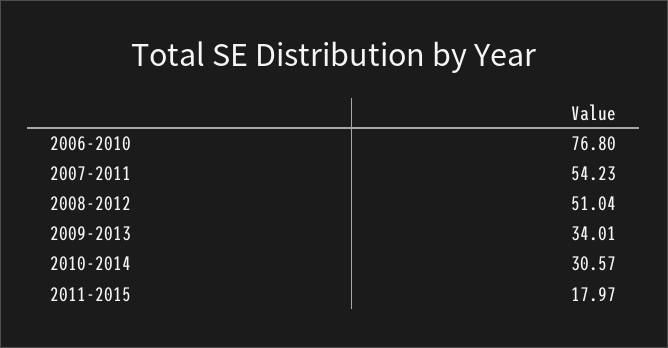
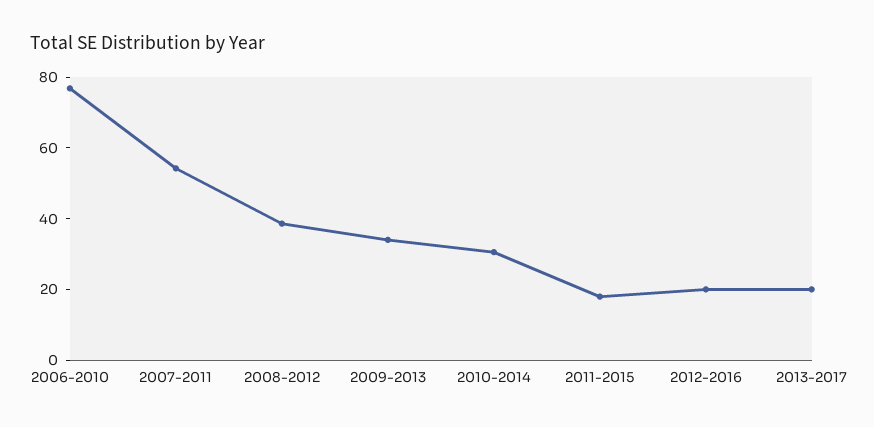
2008-2012: 51.04 -> 40
2012-2016: none -> 20
2013-2017: none -> 20

